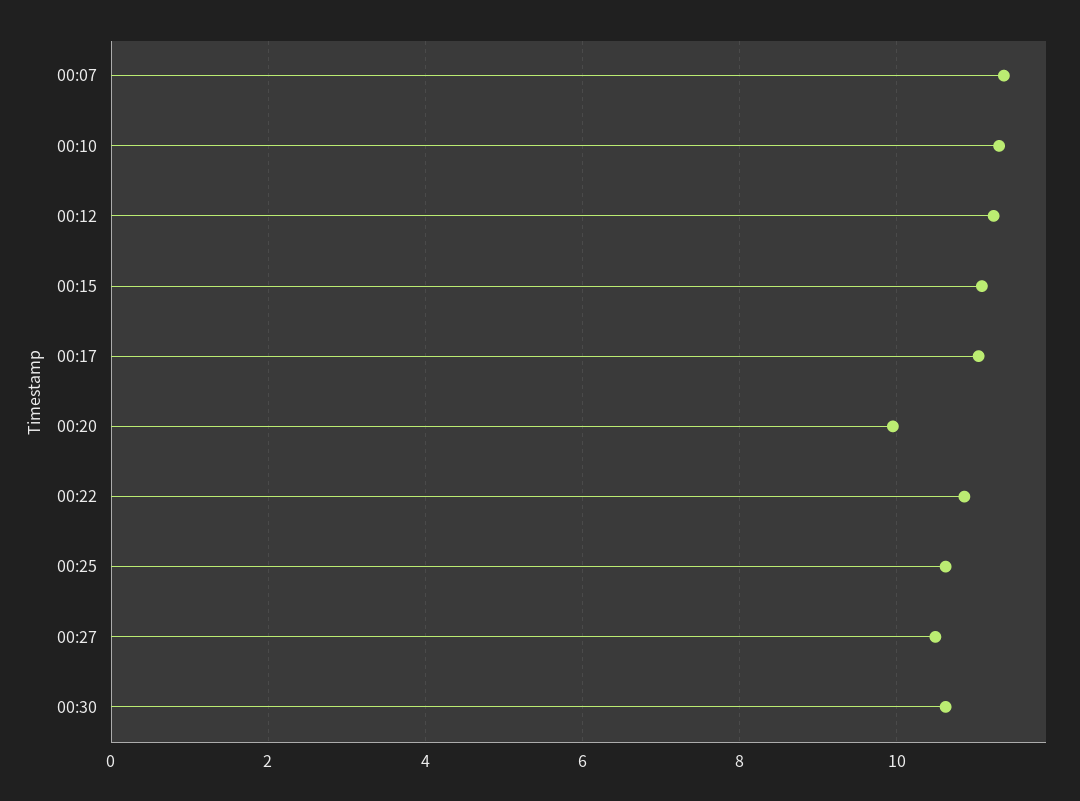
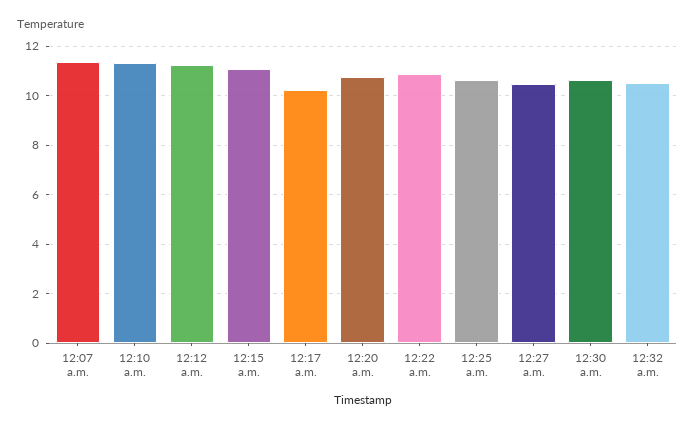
00:17: 11 -> 10.25
00:20: 10 -> 10.75
12:32 a.m.: none -> 10.5

